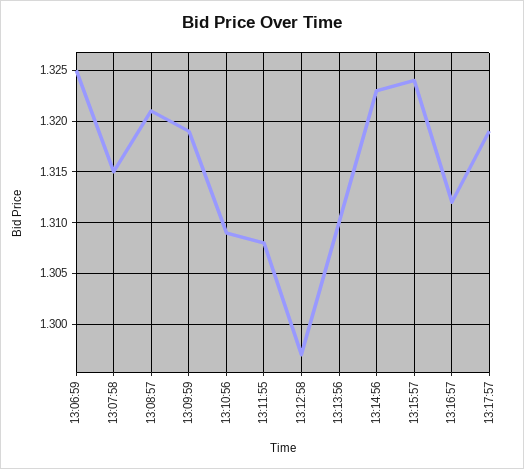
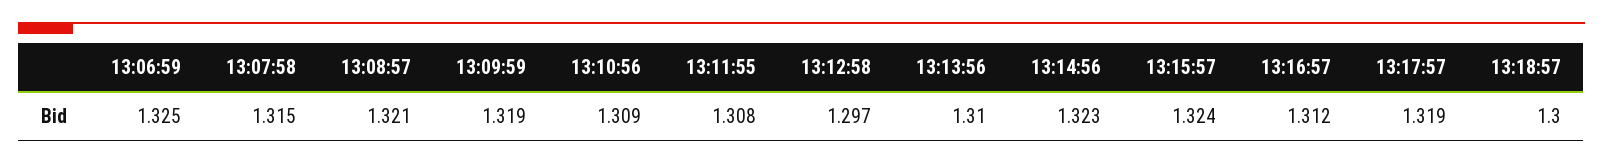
13:18:57: none -> 1.3

